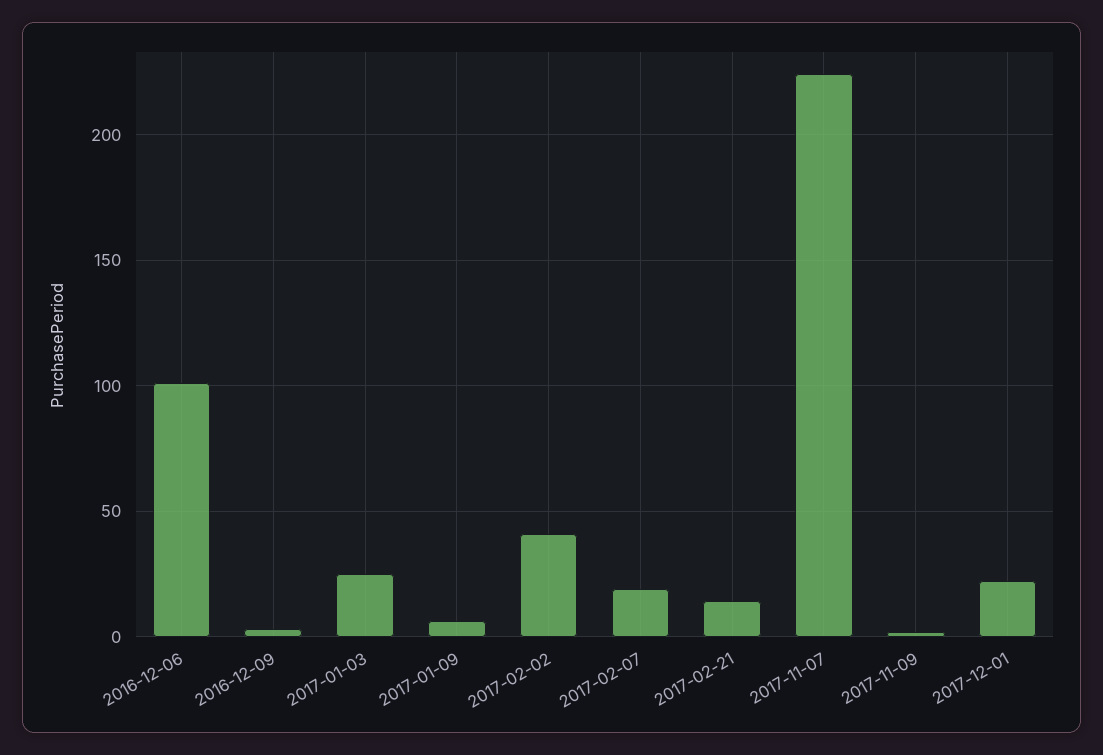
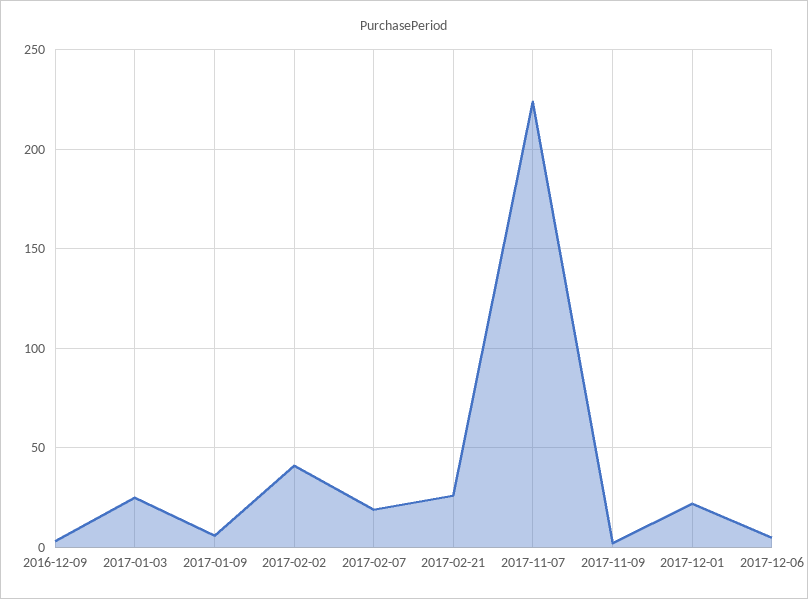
2016-12-06: 100 -> none
2017-02-21: 15 -> 25
2017-12-06: none -> 5

